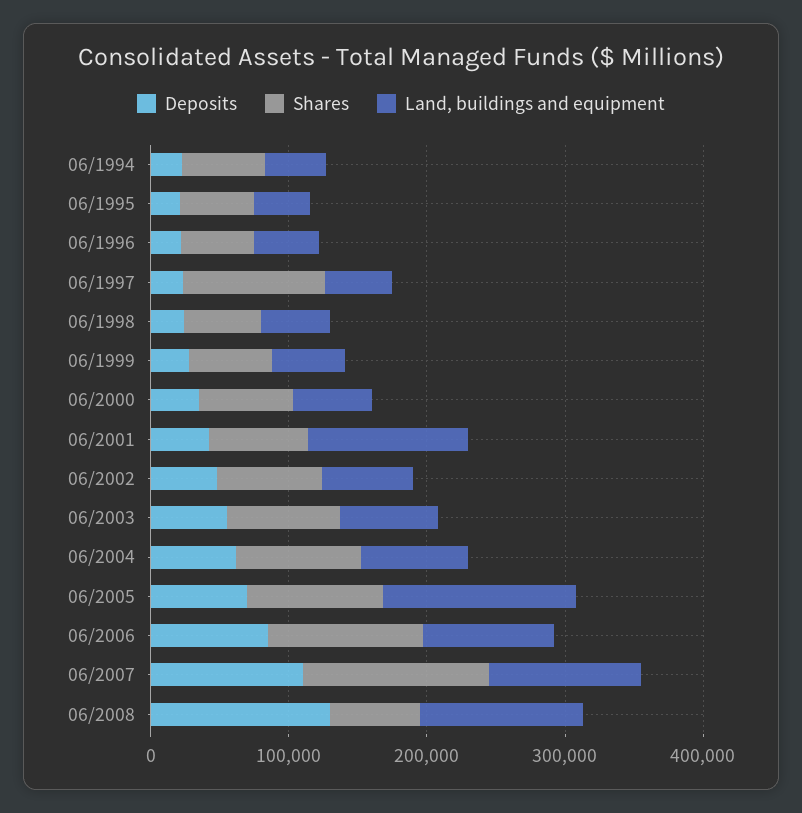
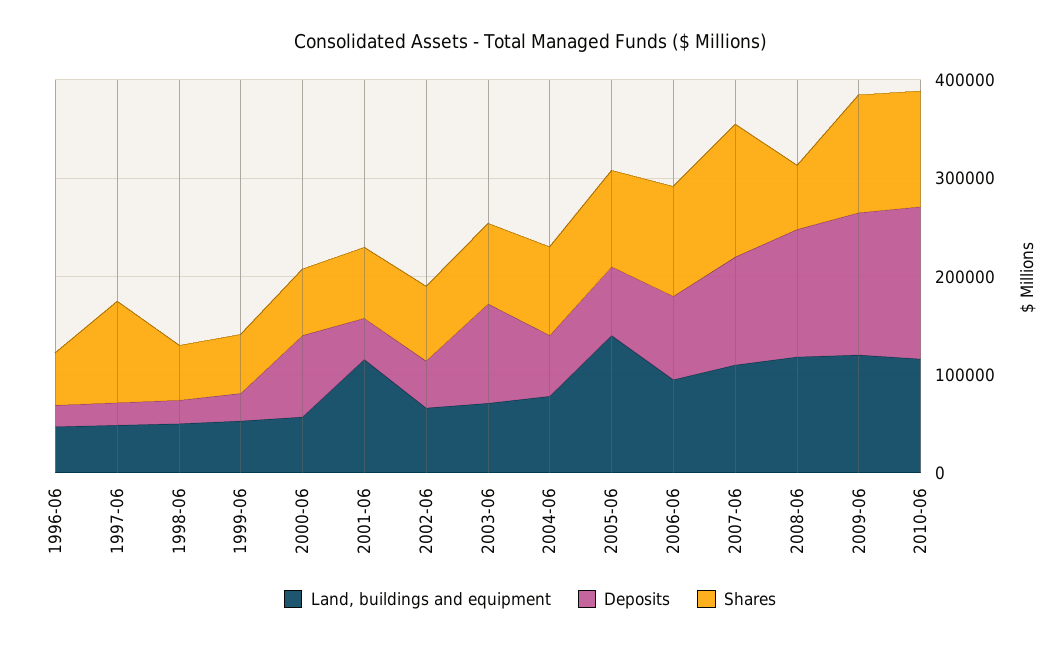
Deposits, 06/1994: 20000 -> none
Shares, 06/1994: 60000 -> none
Land, buildings and equipment, 06/1994: 40000 -> none
Deposits, 06/1995: 20000 -> none
Shares, 06/1995: 60000 -> none
Land, buildings and equipment, 06/1995: 40000 -> none
Deposits, 06/2000: 40000 -> 80000
Deposits, 06/2003: 60000 -> 100000
Land, buildings and equipment, 2009-06: none -> 120000
Deposits, 2009-06: none -> 140000
Shares, 2009-06: none -> 120000
Land, buildings and equipment, 2010-06: none -> 120000
Deposits, 2010-06: none -> 160000
Shares, 2010-06: none -> 120000

